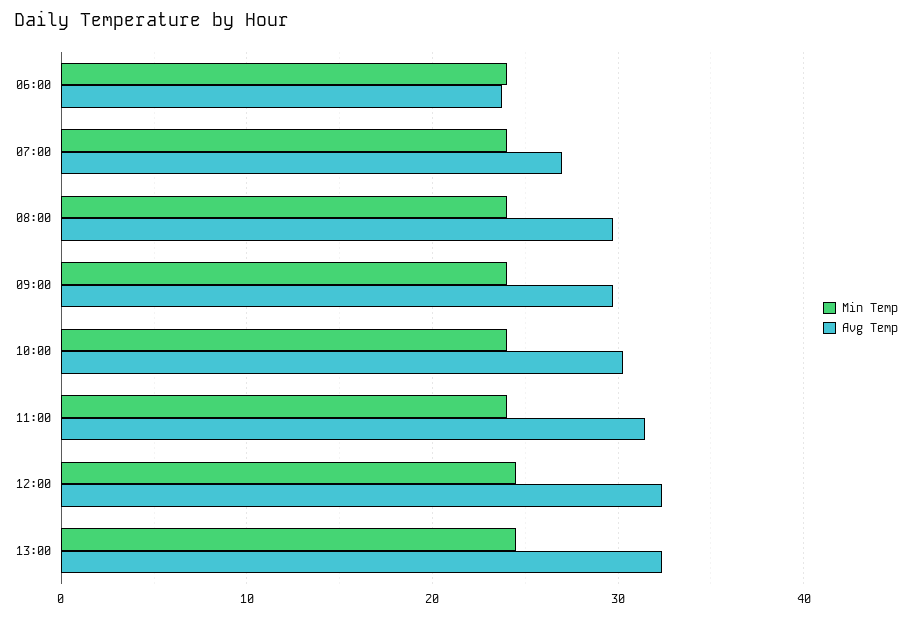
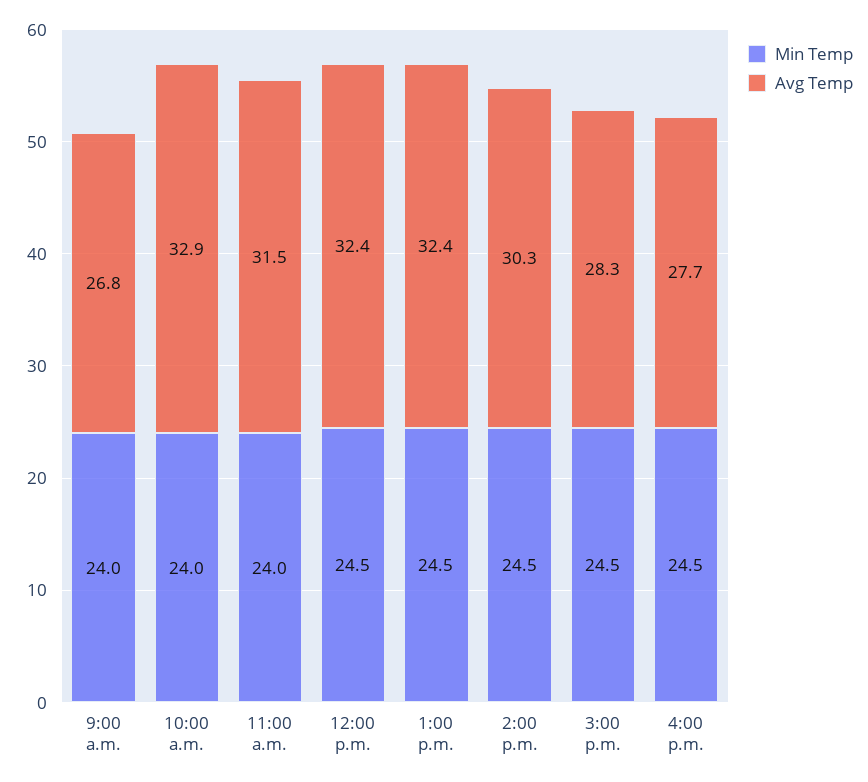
Min Temp, 06:00: 24 -> none
Avg Temp, 06:00: 24 -> none
Min Temp, 07:00: 24 -> none
Avg Temp, 07:00: 27 -> none
Min Temp, 08:00: 24 -> none
Avg Temp, 08:00: 30 -> none
Avg Temp, 09:00: 30 -> 26.8
Avg Temp, 10:00: 30 -> 32.9
Min Temp, 2:00 p.m.: none -> 24.5
Avg Temp, 2:00 p.m.: none -> 30.3
Min Temp, 3:00 p.m.: none -> 24.5
Avg Temp, 3:00 p.m.: none -> 28.3
Min Temp, 4:00 p.m.: none -> 24.5
Avg Temp, 4:00 p.m.: none -> 27.7

